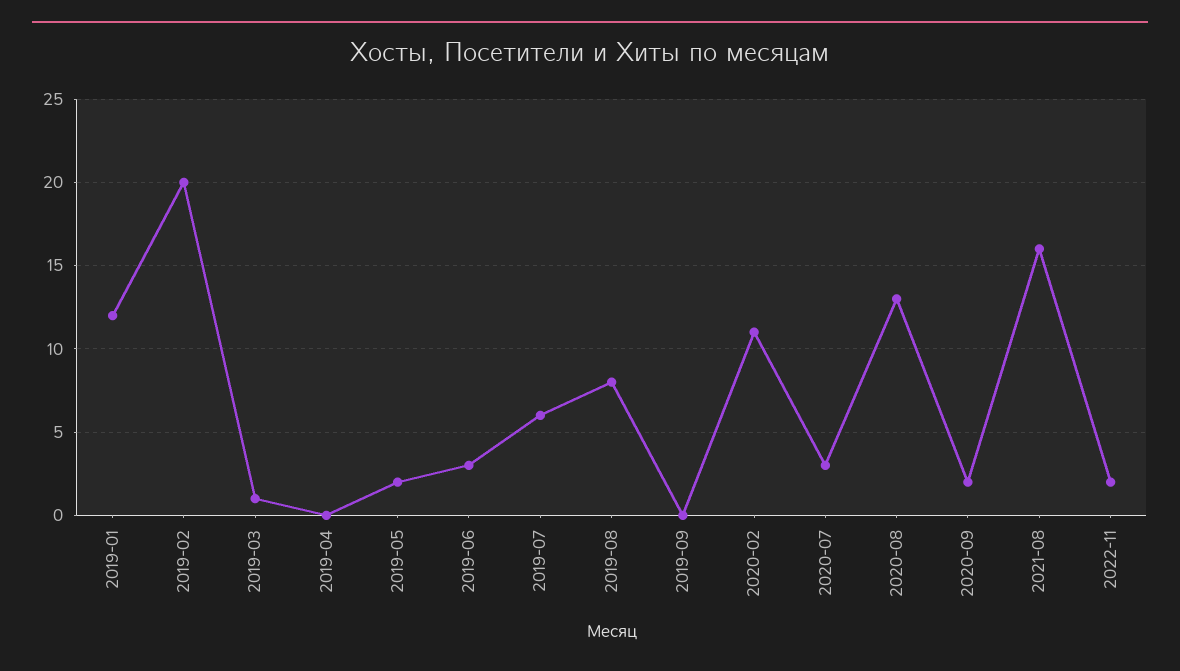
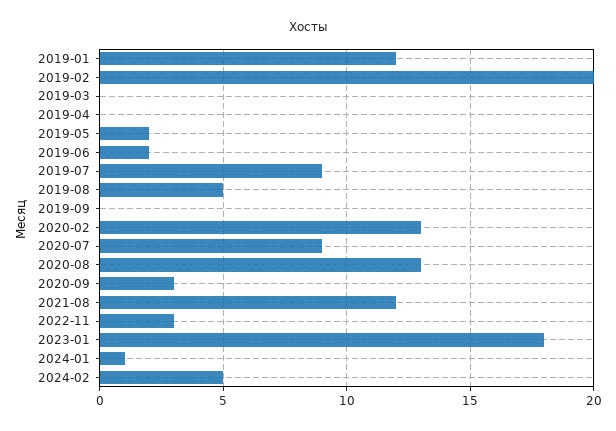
2019-03: 1 -> 0
2019-06: 3 -> 2
2019-07: 6 -> 9
2019-08: 8 -> 5
2020-02: 11 -> 13
2020-07: 3 -> 9
2020-09: 2 -> 3
2021-08: 16 -> 12
2022-11: 2 -> 3
2023-01: none -> 18
2024-01: none -> 1
2024-02: none -> 5

